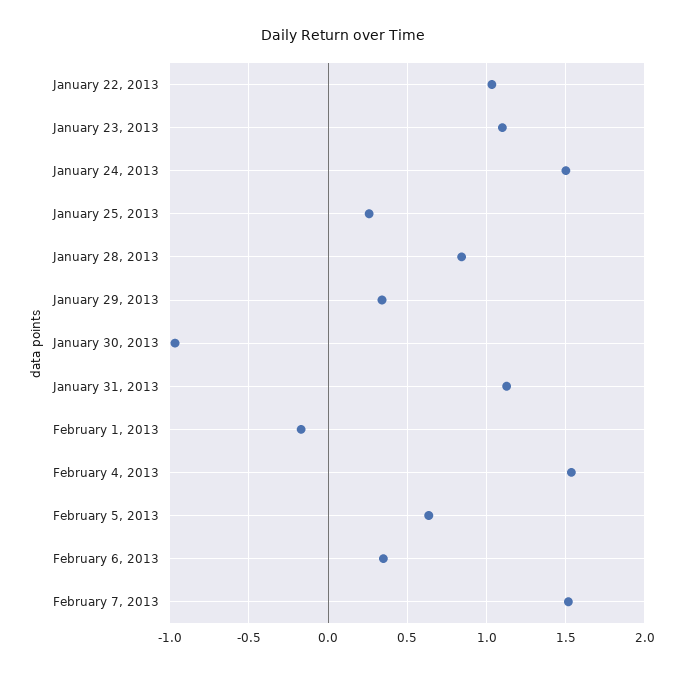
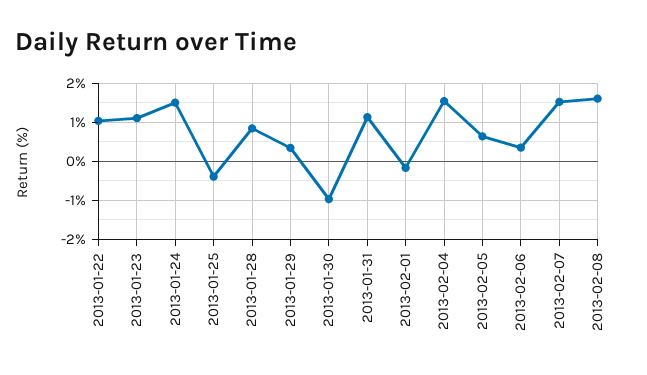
January 25, 2013: 0.25 -> -0.4
2013-02-08: none -> 1.6

